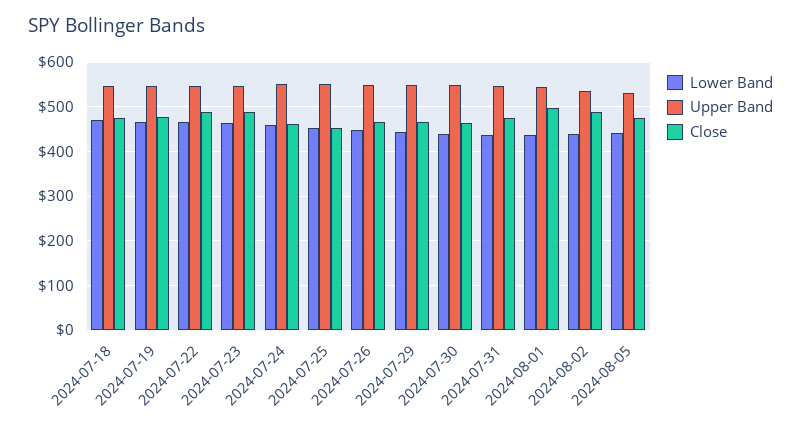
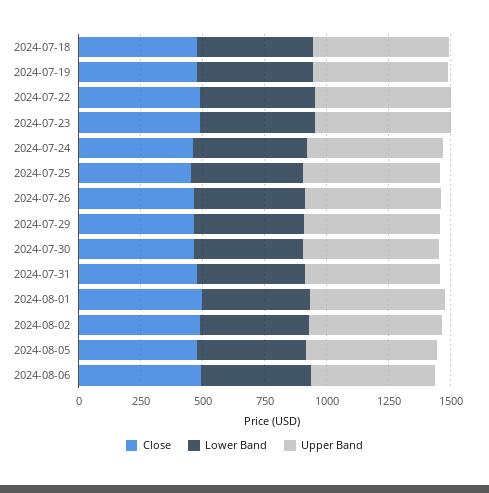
Close, 2024-08-06: none -> 500
Lower Band, 2024-08-06: none -> 450
Upper Band, 2024-08-06: none -> 500

